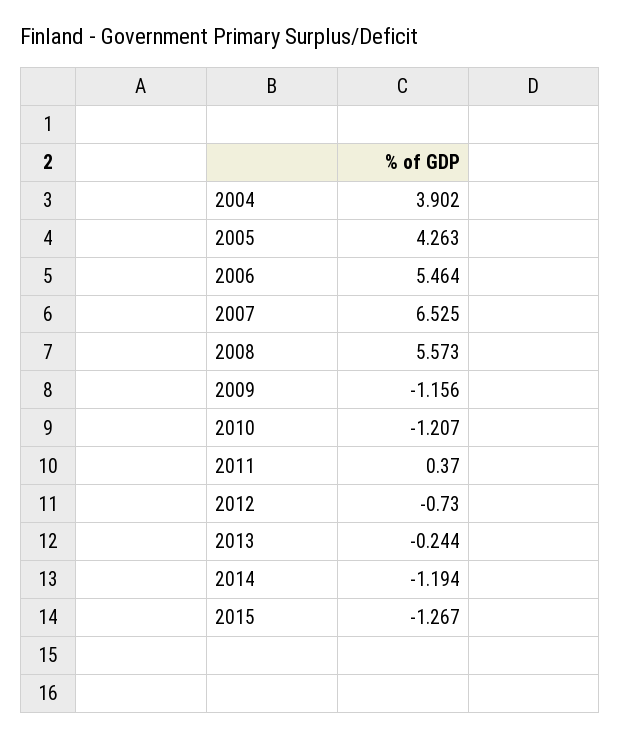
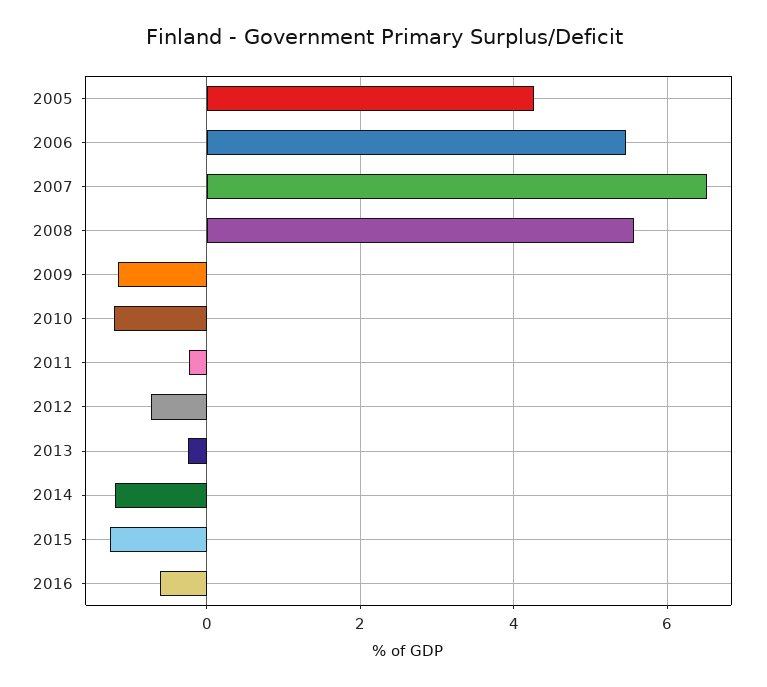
2004: 3.902 -> none
2011: 0.37 -> -0.2
2016: none -> -0.6

